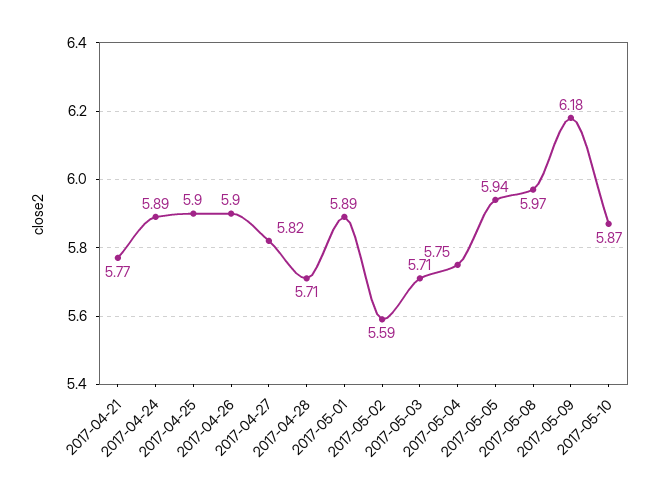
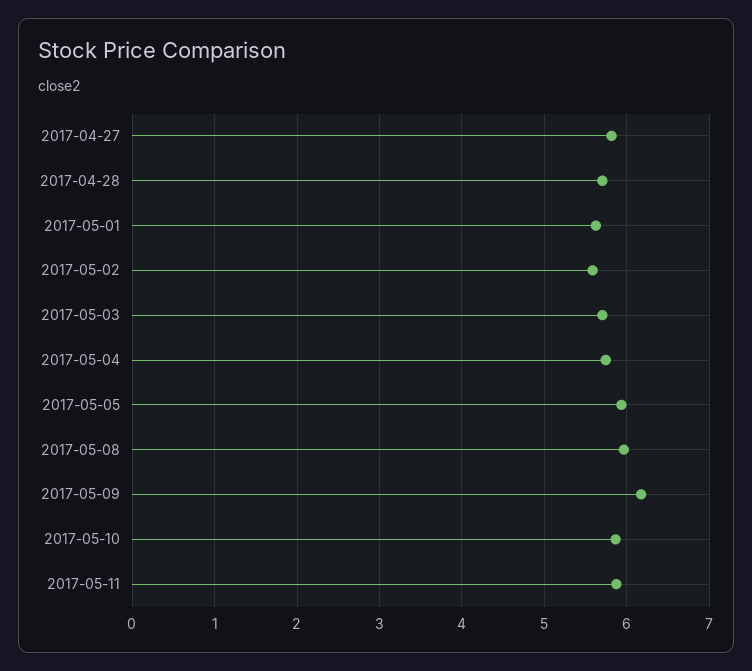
2017-04-21: 5.77 -> none
2017-04-24: 5.89 -> none
2017-04-25: 5.9 -> none
2017-04-26: 5.9 -> none
2017-05-01: 5.89 -> 5.6
2017-05-11: none -> 5.9

